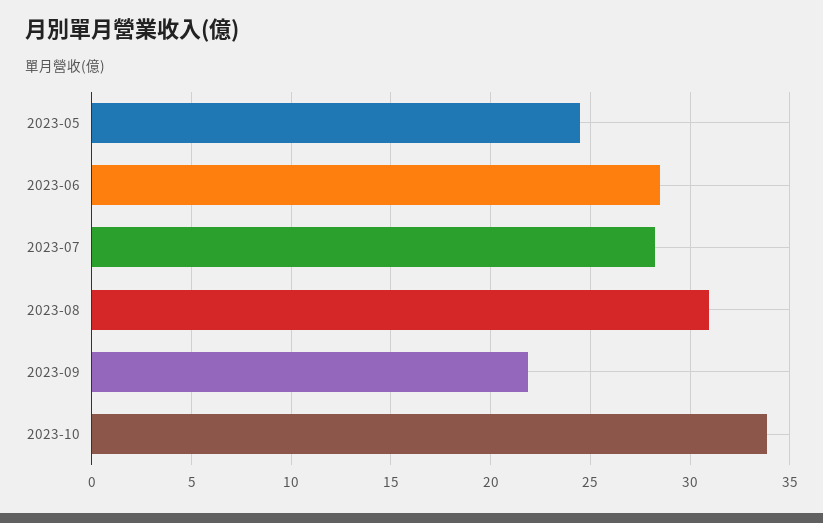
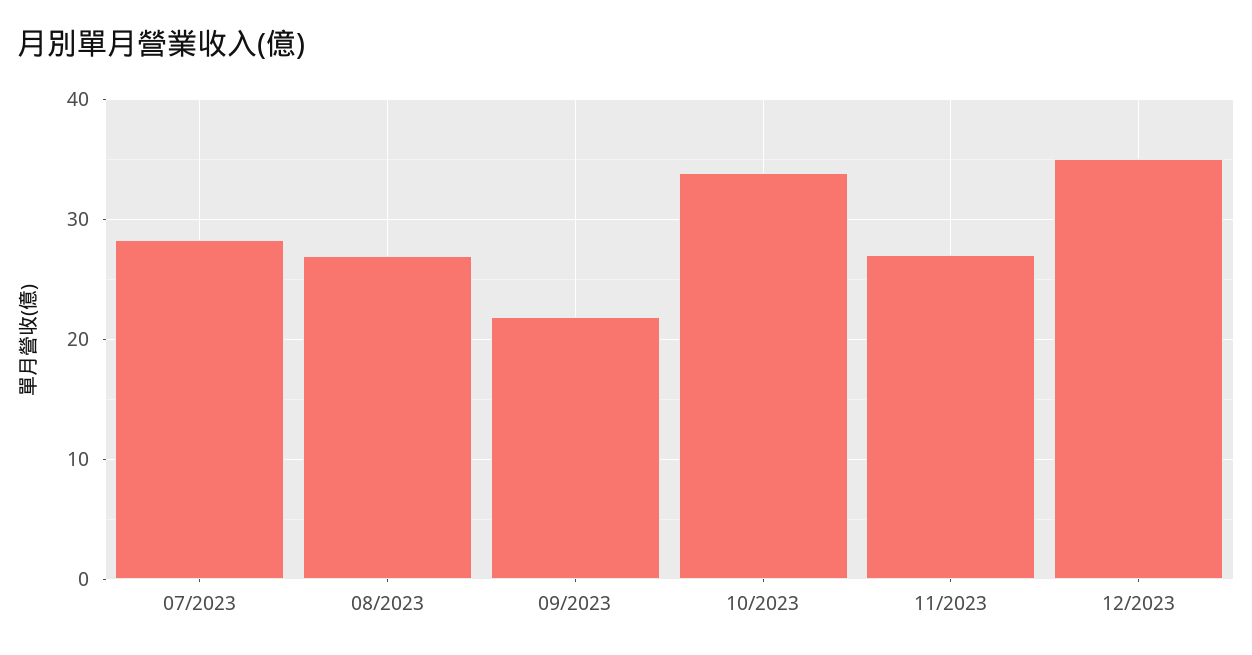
2023-05: 24.5 -> none
2023-06: 28.5 -> none
2023-08: 31 -> 27
11/2023: none -> 27
12/2023: none -> 35

